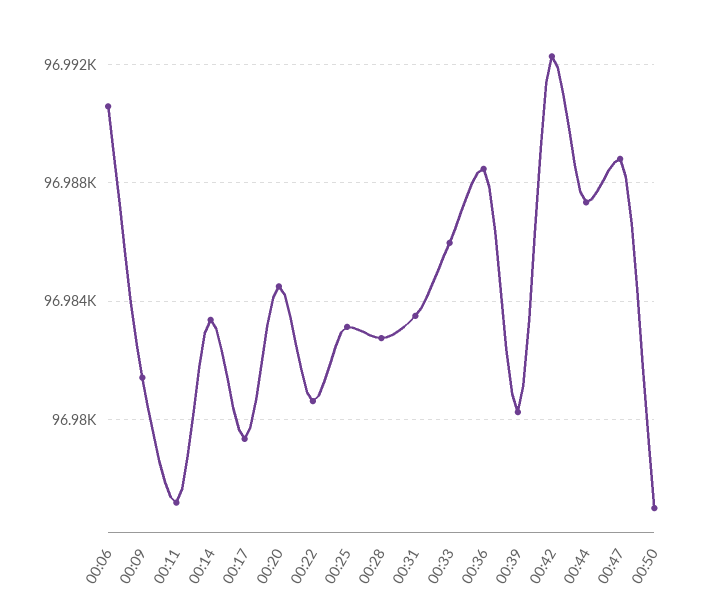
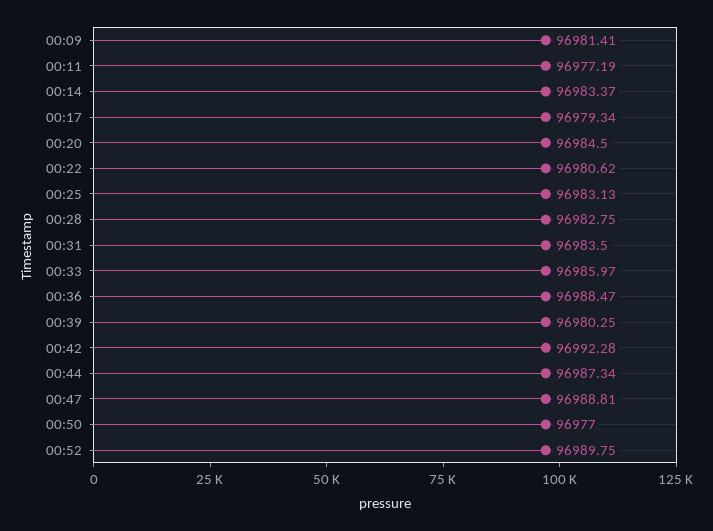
00:06: 96990.5 -> none
00:52: none -> 96989.75

